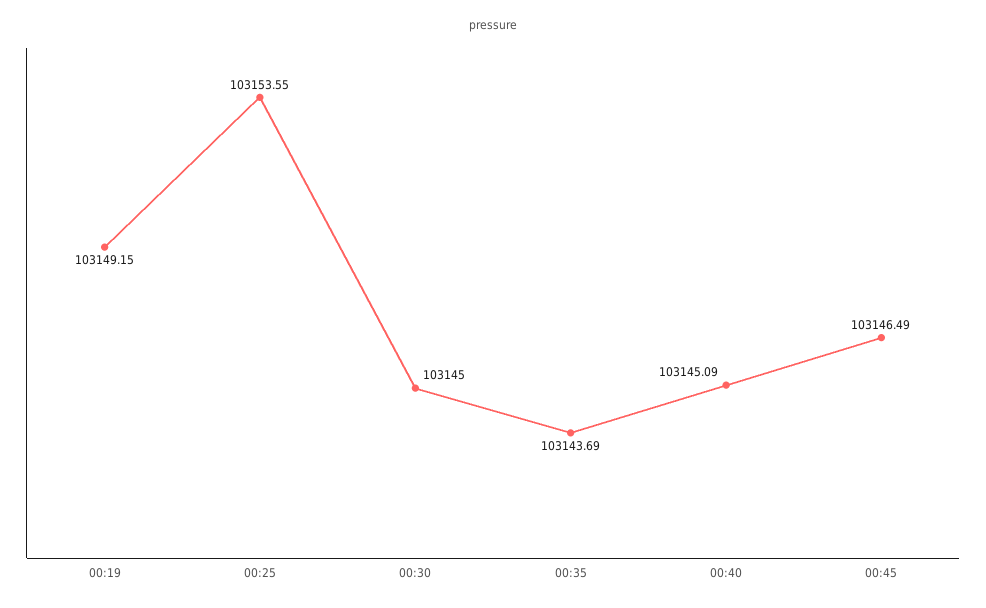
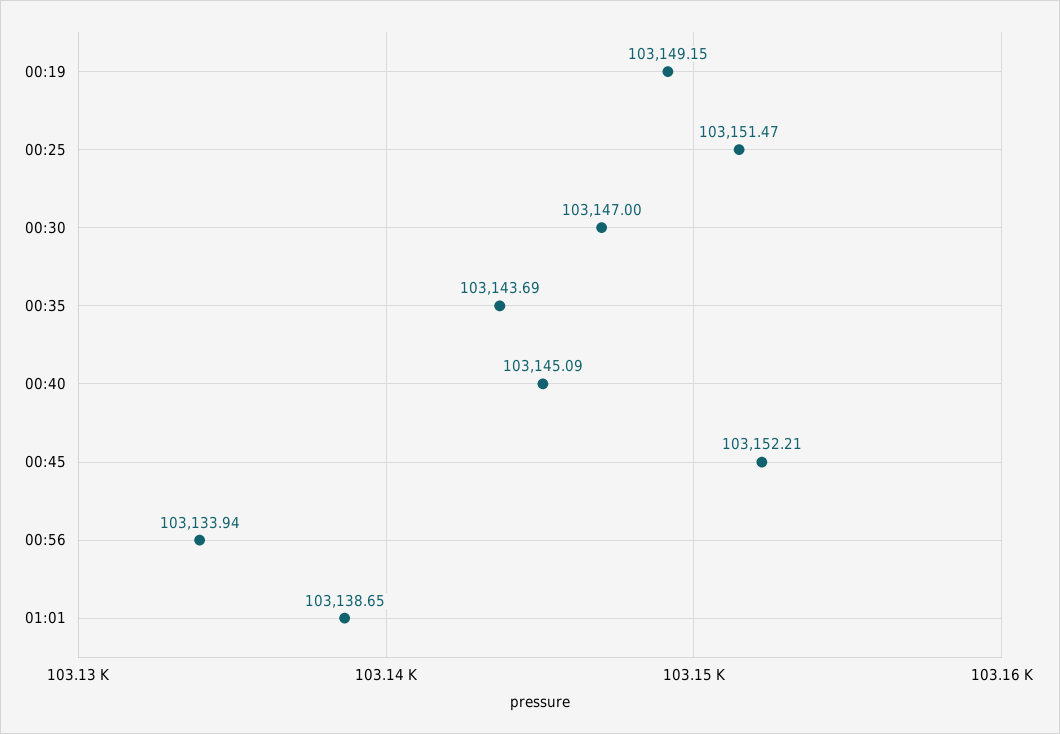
00:25: 103153.55 -> 103151.47
00:30: 103145 -> 103147
00:45: 103146.49 -> 103152.21
00:56: none -> 103133.94
01:01: none -> 103138.65

